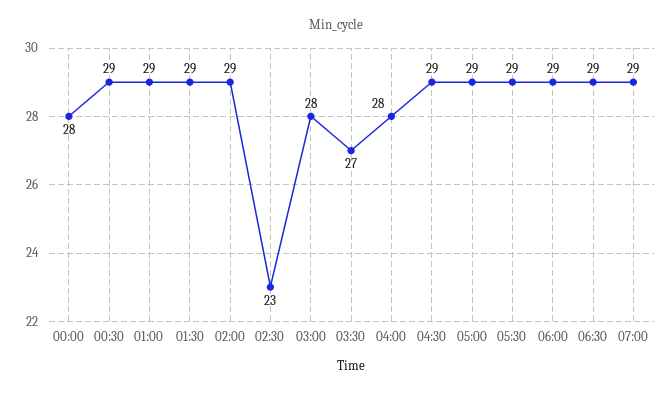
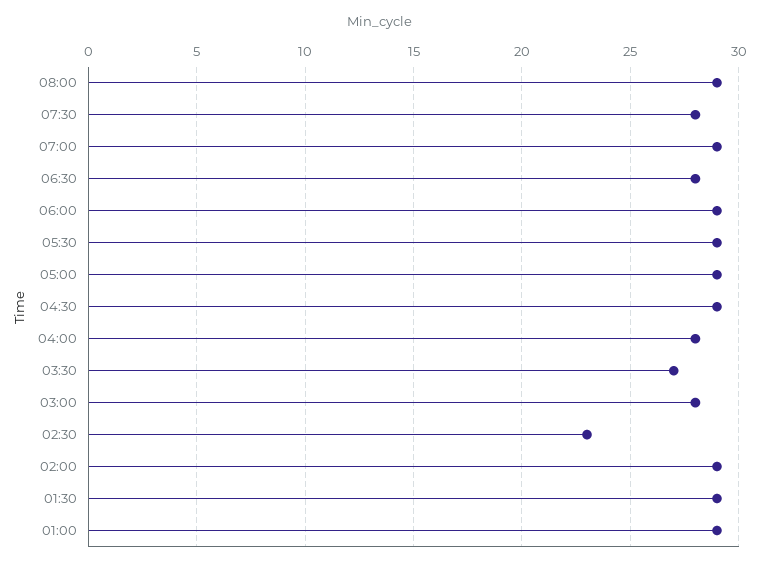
00:00: 28 -> none
00:30: 29 -> none
06:30: 29 -> 28
08:00: none -> 29
07:30: none -> 28

